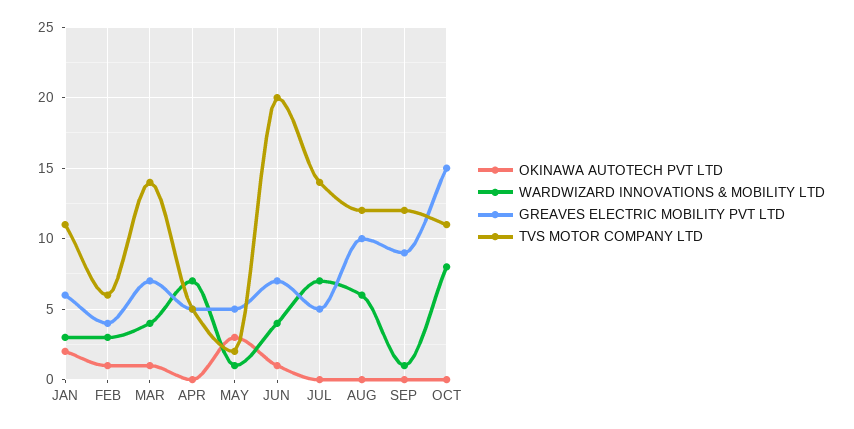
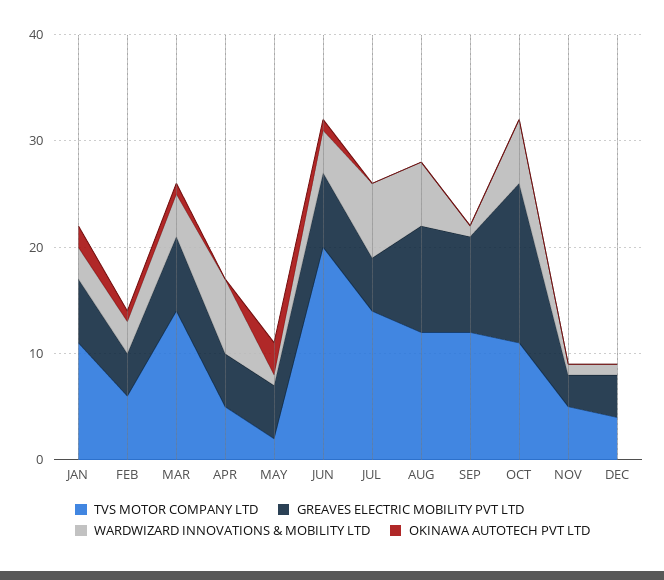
WARDWIZARD INNOVATIONS & MOBILITY LTD, OCT: 8 -> 6
TVS MOTOR COMPANY LTD, NOV: none -> 5
GREAVES ELECTRIC MOBILITY PVT LTD, NOV: none -> 3
WARDWIZARD INNOVATIONS & MOBILITY LTD, NOV: none -> 1
OKINAWA AUTOTECH PVT LTD, NOV: none -> 0
TVS MOTOR COMPANY LTD, DEC: none -> 4
GREAVES ELECTRIC MOBILITY PVT LTD, DEC: none -> 4
WARDWIZARD INNOVATIONS & MOBILITY LTD, DEC: none -> 1
OKINAWA AUTOTECH PVT LTD, DEC: none -> 0

